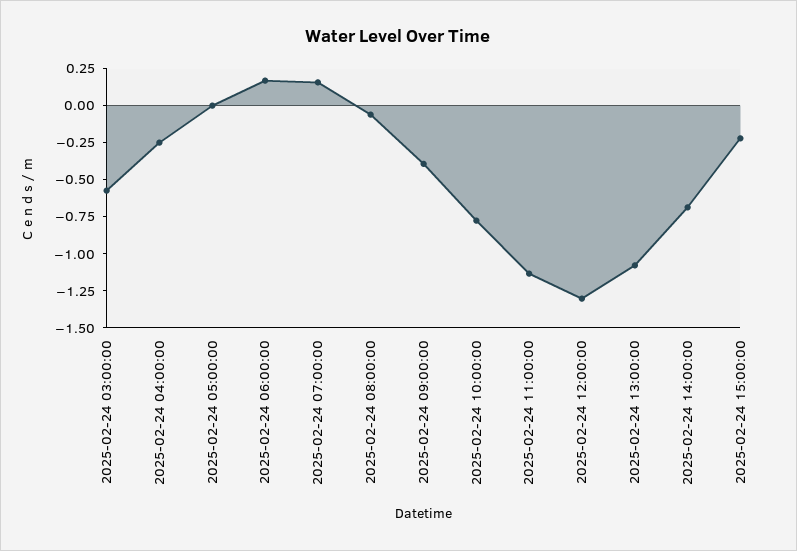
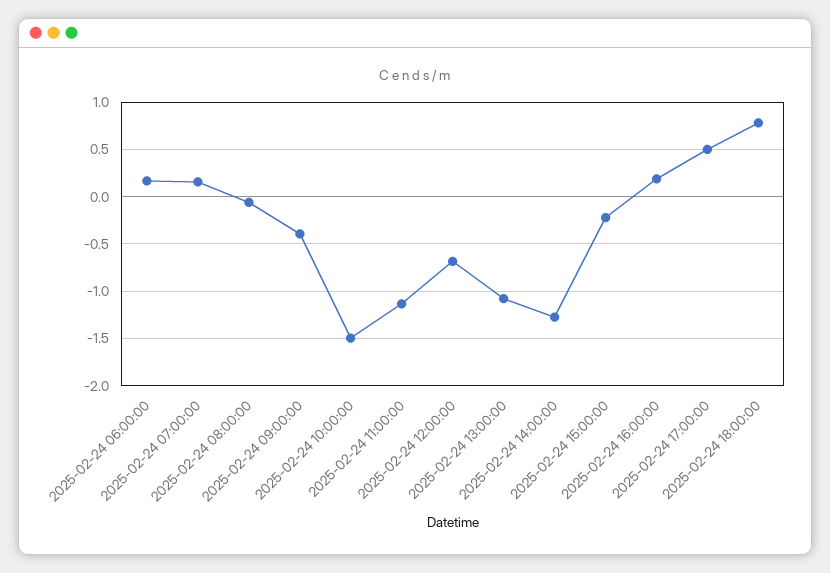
2025-02-24 03:00:00: -0.5 -> none
2025-02-24 04:00:00: -0.25 -> none
2025-02-24 05:00:00: 0 -> none
2025-02-24 10:00:00: -0.75 -> -1.5
2025-02-24 12:00:00: -1.25 -> -0.7
2025-02-24 14:00:00: -0.75 -> -1.3
2025-02-24 16:00:00: none -> 0.2
2025-02-24 17:00:00: none -> 0.5
2025-02-24 18:00:00: none -> 0.8

